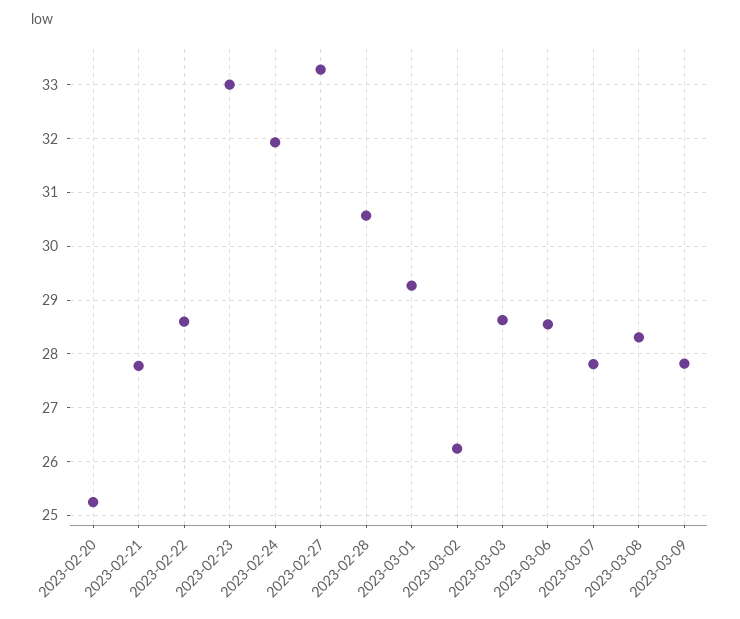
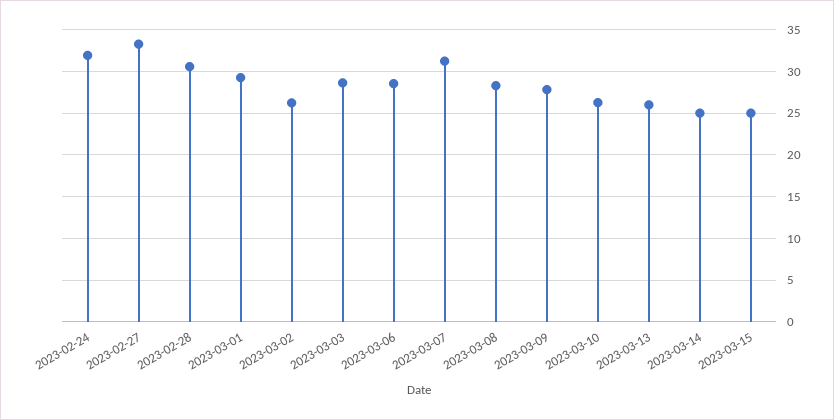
2023-02-20: 25.2 -> none
2023-02-21: 27.8 -> none
2023-02-22: 28.6 -> none
2023-02-23: 33 -> none
2023-03-07: 27.8 -> 31
2023-03-10: none -> 26
2023-03-13: none -> 26
2023-03-14: none -> 25
2023-03-15: none -> 25

